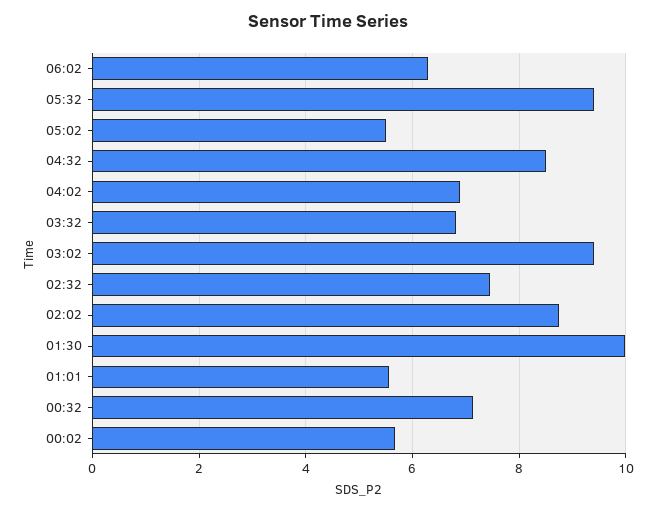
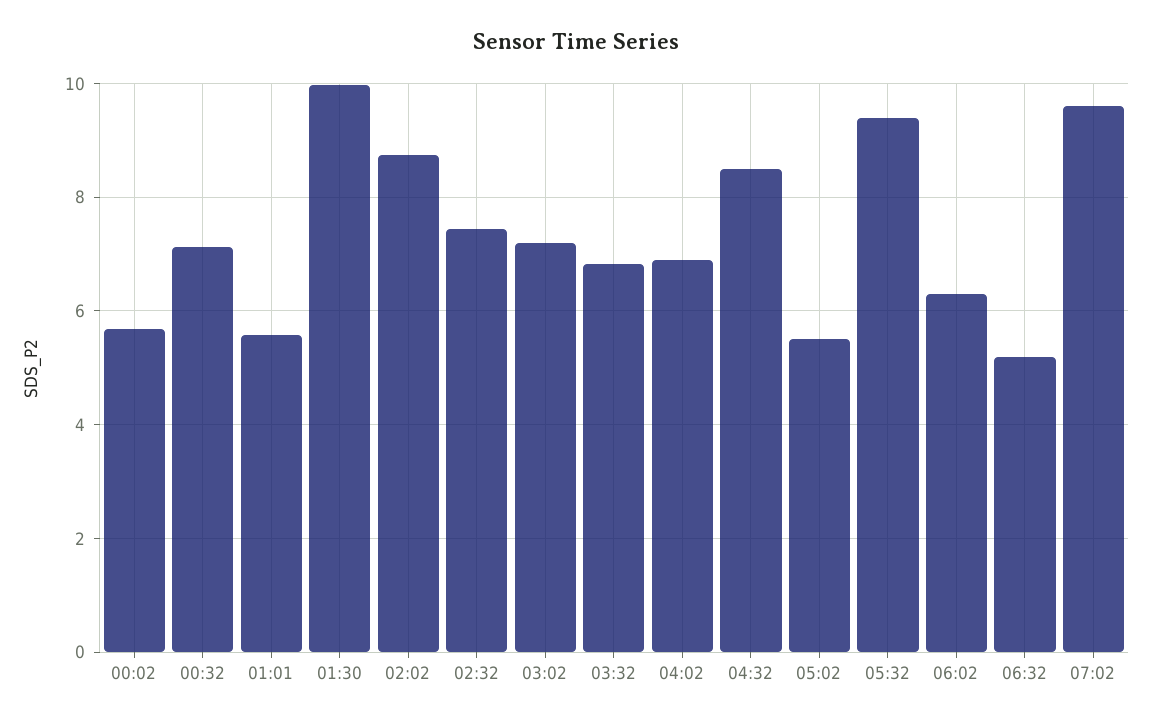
03:02: 9.4 -> 7.2
06:32: none -> 5.2
07:02: none -> 9.6

